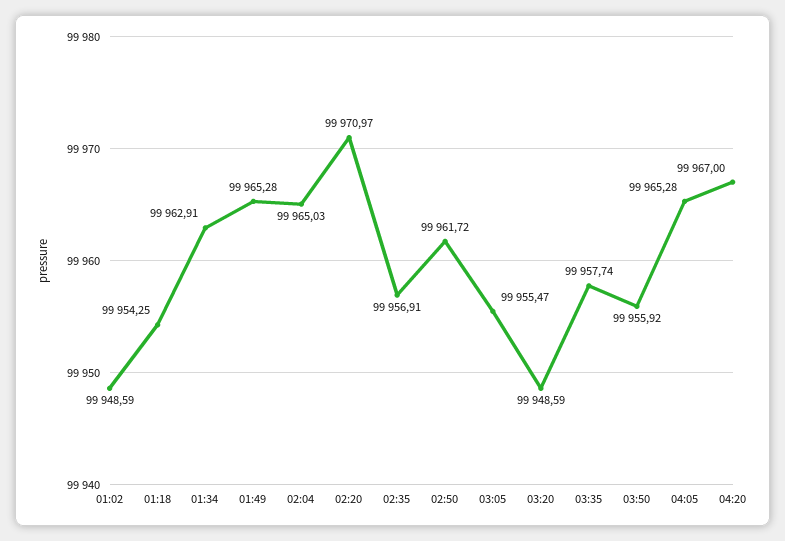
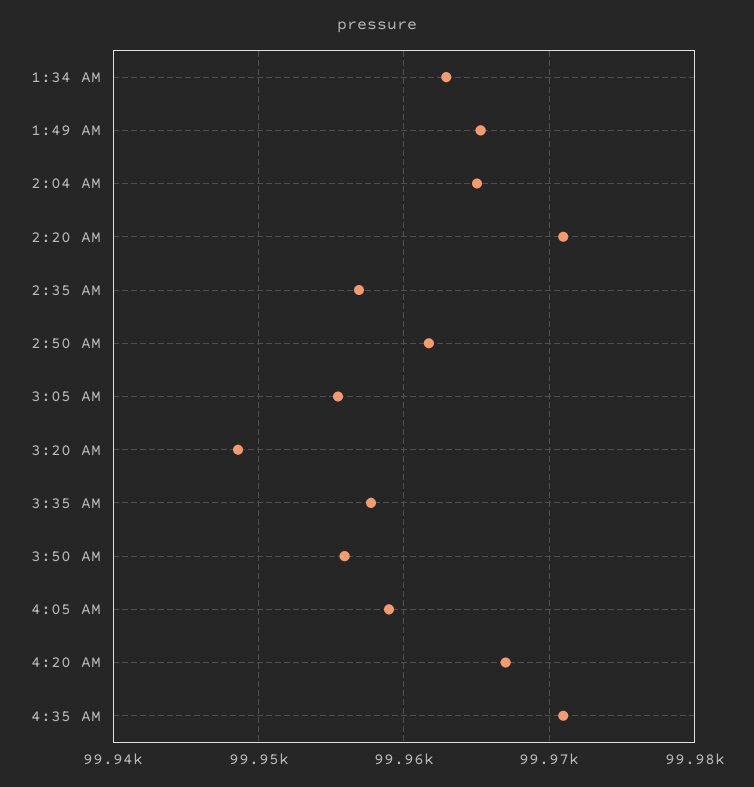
01:02: 99948.59 -> none
01:18: 99954.25 -> none
04:05: 99965.28 -> 99959
4:35 AM: none -> 99971

